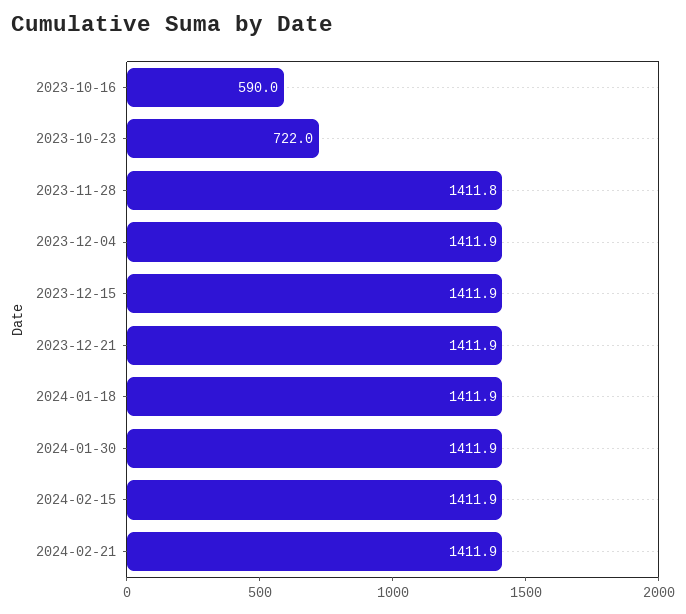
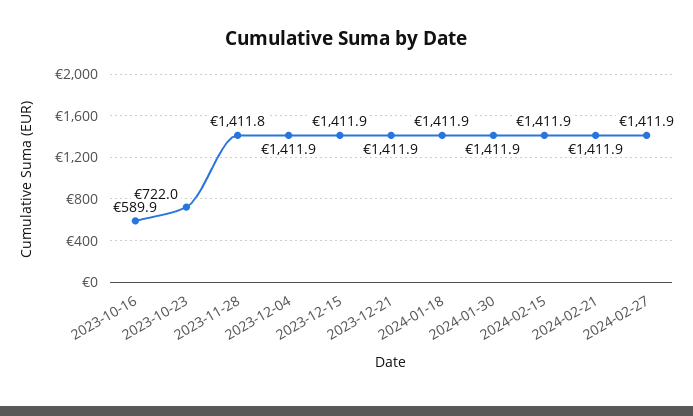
2023-10-16: 590 -> 589.9
2024-02-27: none -> 1411.9

